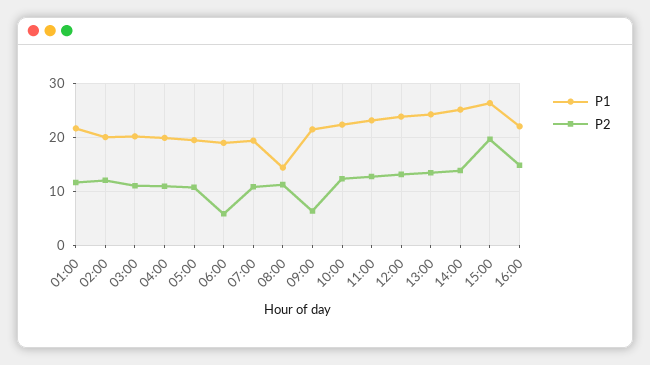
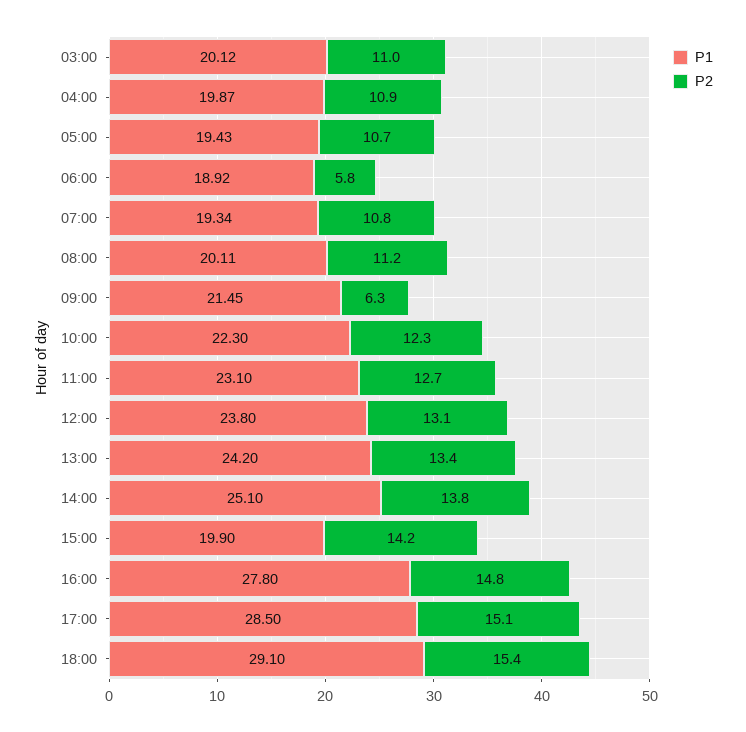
P1, 01:00: 22 -> none
P2, 01:00: 12 -> none
P1, 02:00: 20 -> none
P2, 02:00: 12 -> none
P1, 08:00: 14 -> 20.11
P1, 15:00: 26 -> 19.9
P2, 15:00: 20 -> 14.2
P1, 16:00: 22 -> 27.8
P1, 17:00: none -> 28.5
P2, 17:00: none -> 15.1
P1, 18:00: none -> 29.1
P2, 18:00: none -> 15.4

